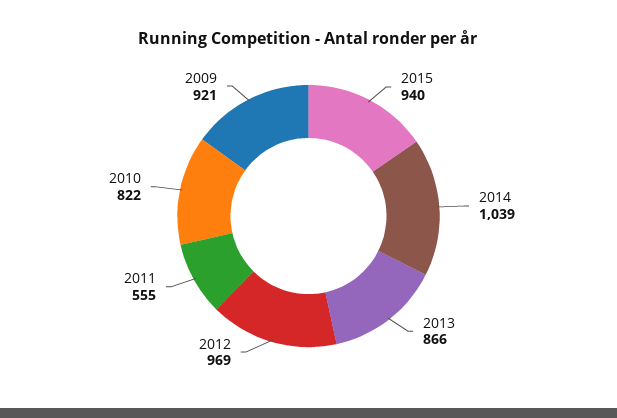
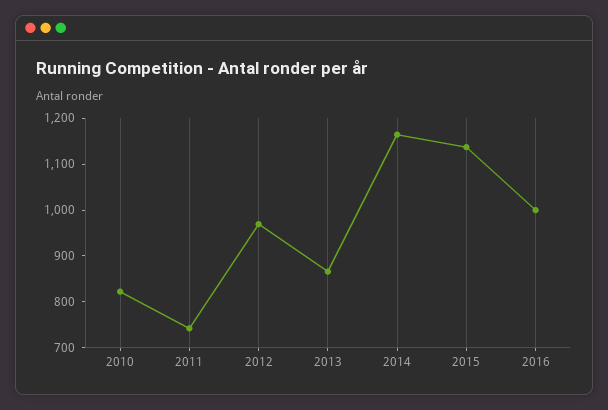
2015: 940 -> 1140
2014: 1039 -> 1160
2011: 555 -> 740
2009: 921 -> none
2016: none -> 1000

